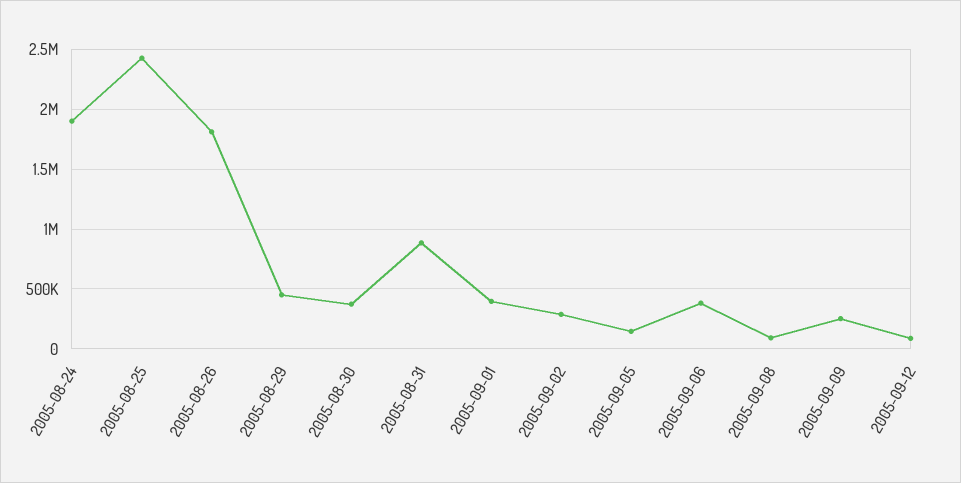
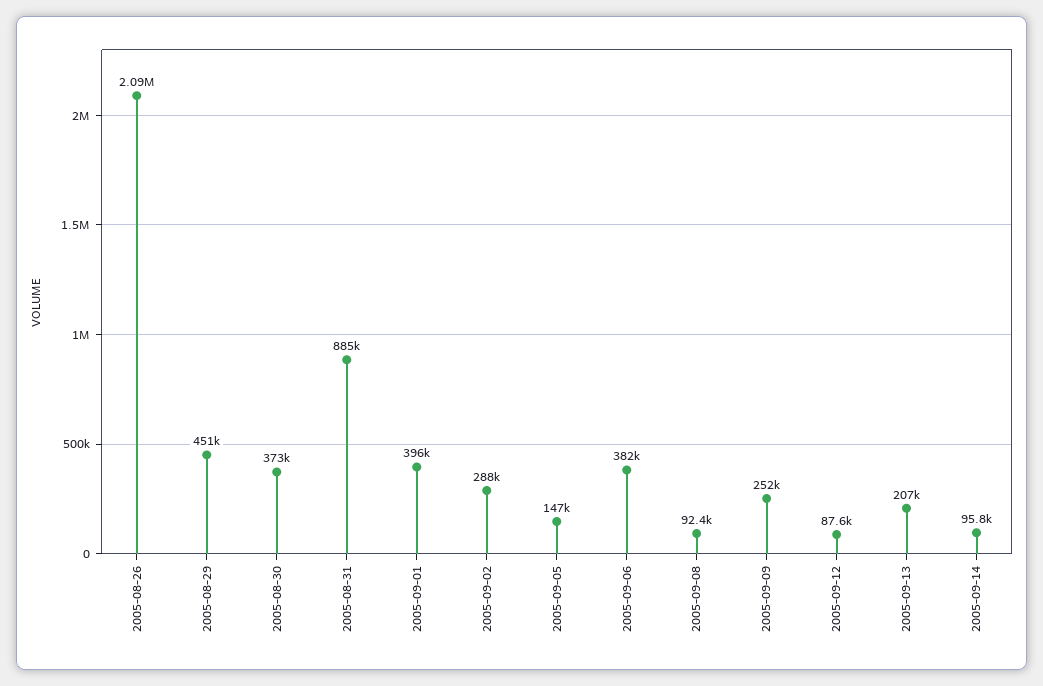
2005-08-24: 1900000 -> none
2005-08-25: 2400000 -> none
2005-08-26: 1800000 -> 2090000
2005-09-13: none -> 207000
2005-09-14: none -> 95800

